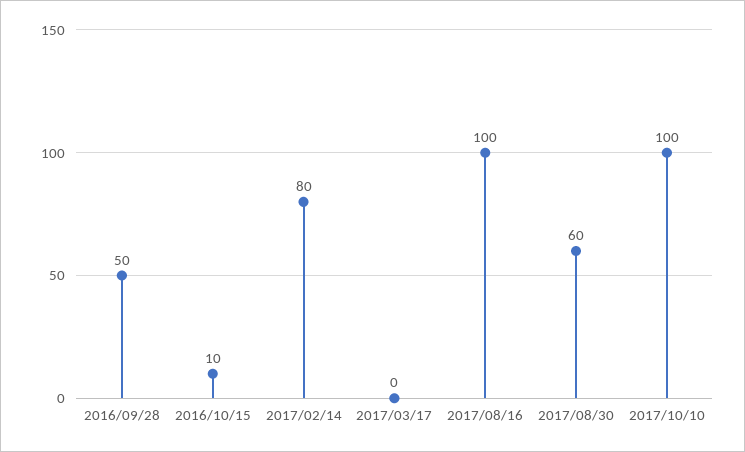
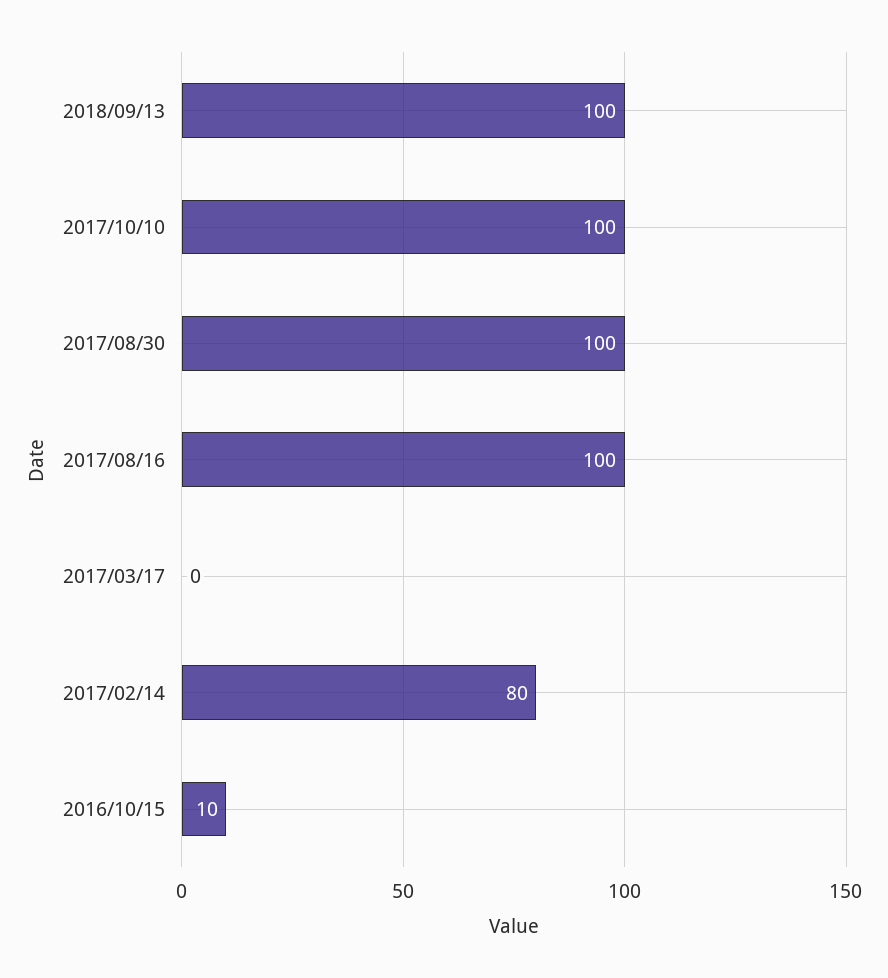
2016/09/28: 50 -> none
2017/08/30: 60 -> 100
2018/09/13: none -> 100

